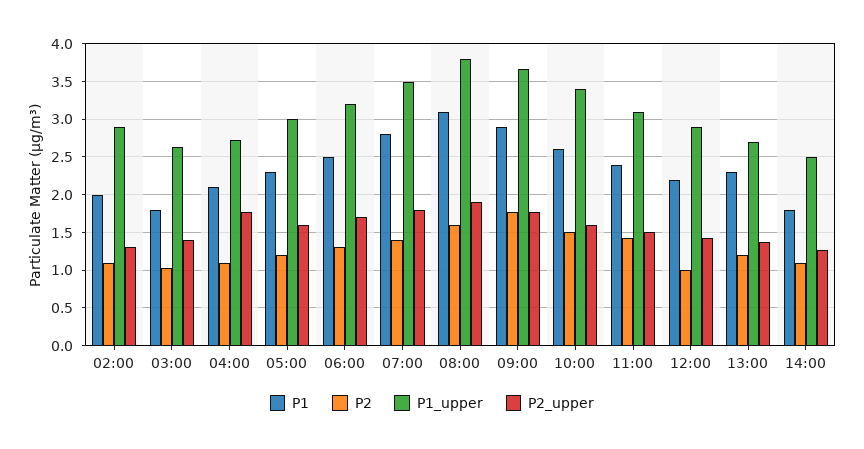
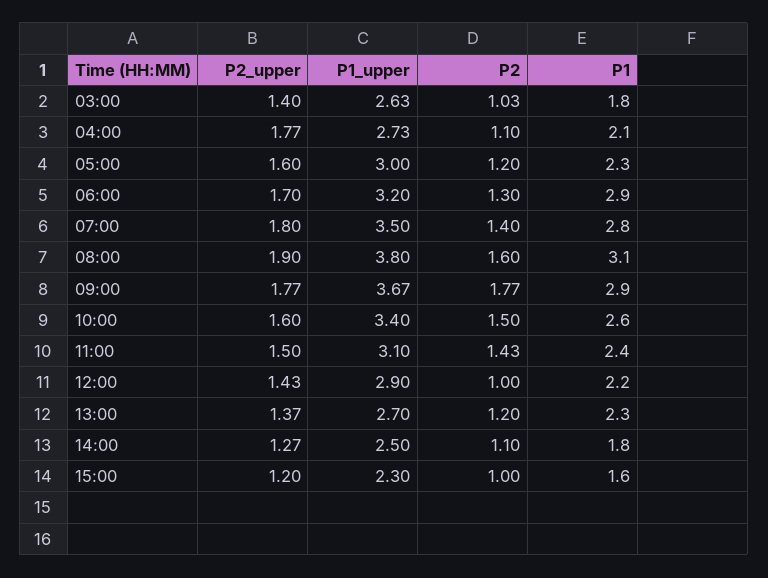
P1, 02:00: 2 -> none
P2, 02:00: 1.1 -> none
P1_upper, 02:00: 2.9 -> none
P2_upper, 02:00: 1.3 -> none
P1, 06:00: 2.5 -> 2.9
P2_upper, 15:00: none -> 1.2
P1_upper, 15:00: none -> 2.3
P2, 15:00: none -> 1
P1, 15:00: none -> 1.6

